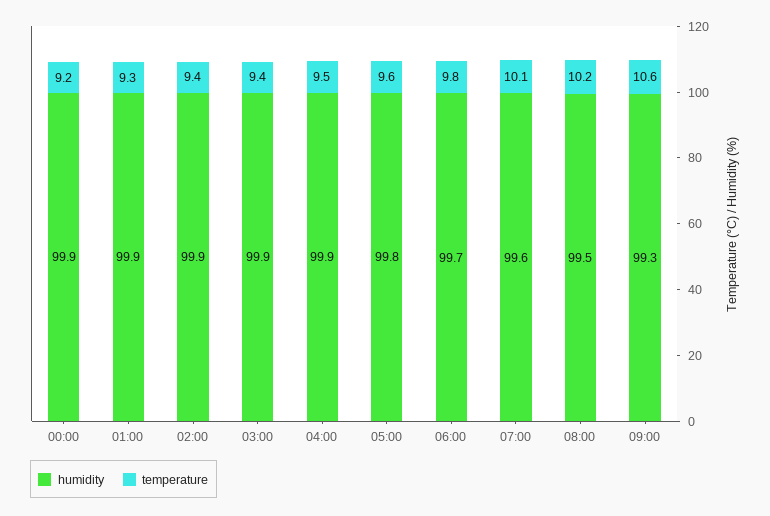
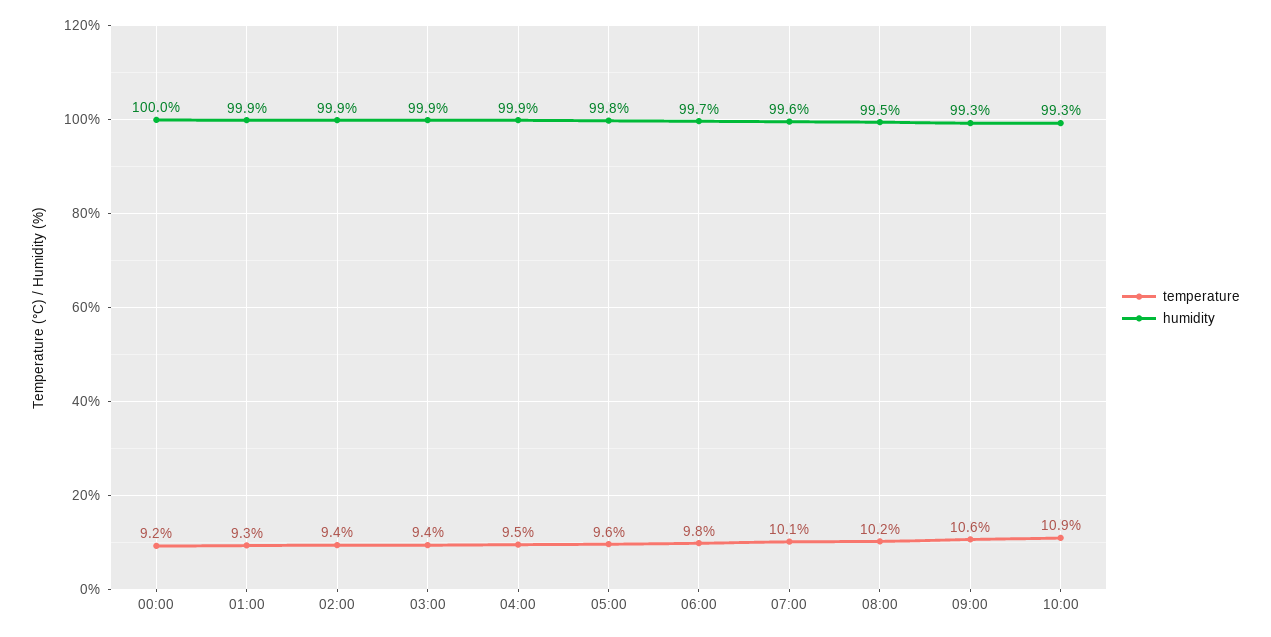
humidity, 00:00: 99.9 -> 100
temperature, 10:00: none -> 10.9
humidity, 10:00: none -> 99.3

